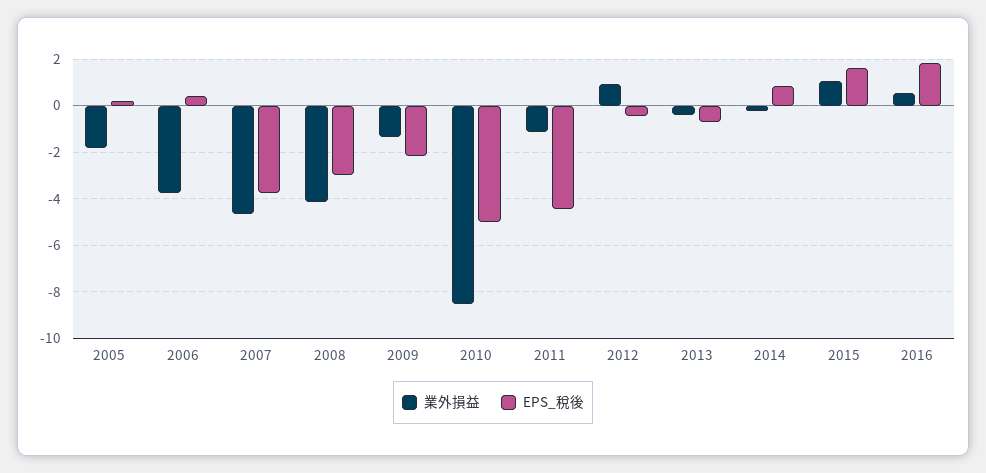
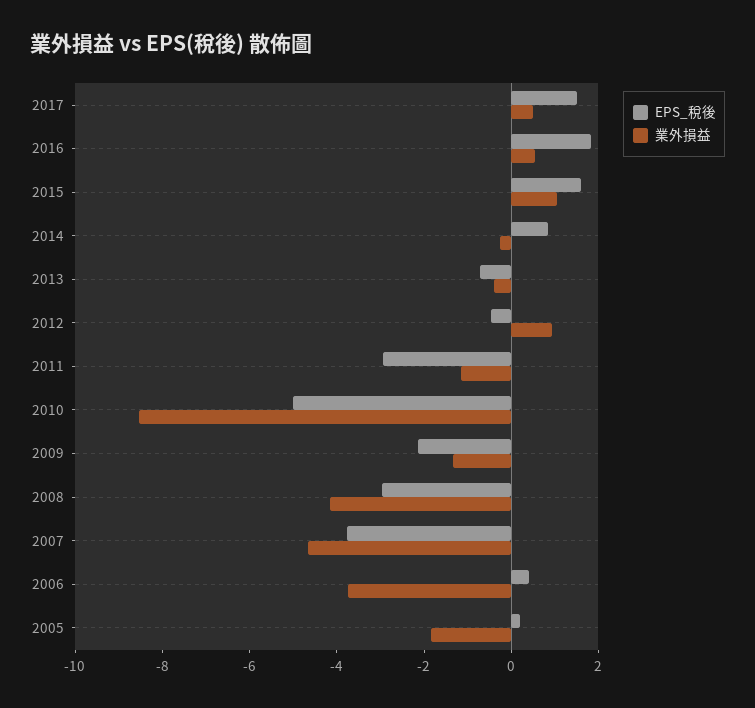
EPS_稅後, 2011: -4.5 -> -3
EPS_稅後, 2017: none -> 1.5
業外損益, 2017: none -> 0.5

